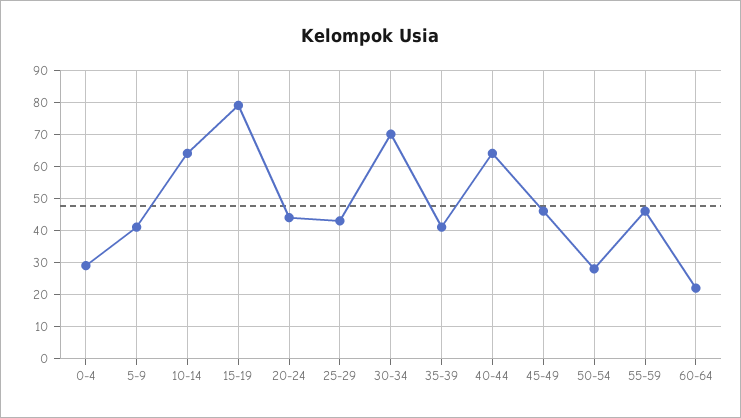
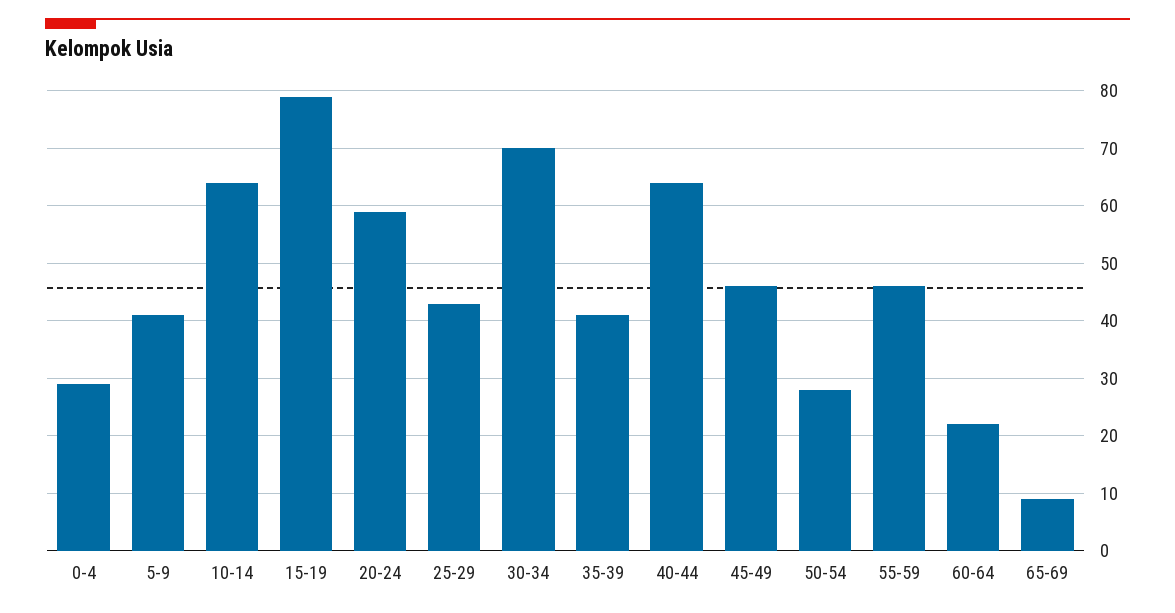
20-24: 45 -> 60
65-69: none -> 10

